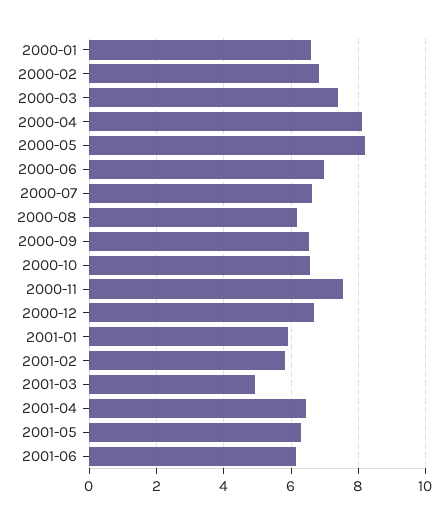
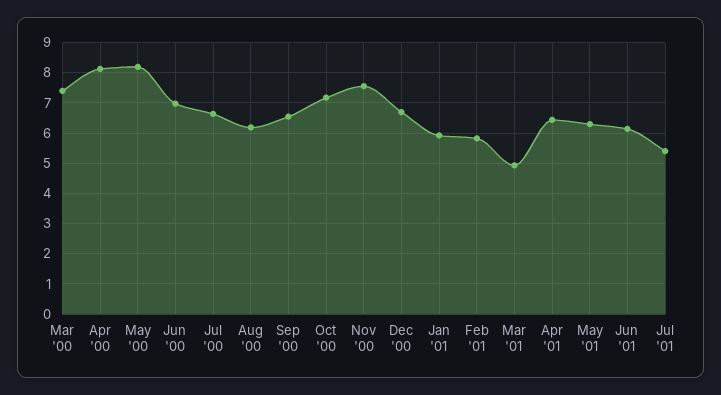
2000-01: 6.6 -> none
2000-02: 6.8 -> none
2000-10: 6.6 -> 7.2
Jul '01: none -> 5.4

